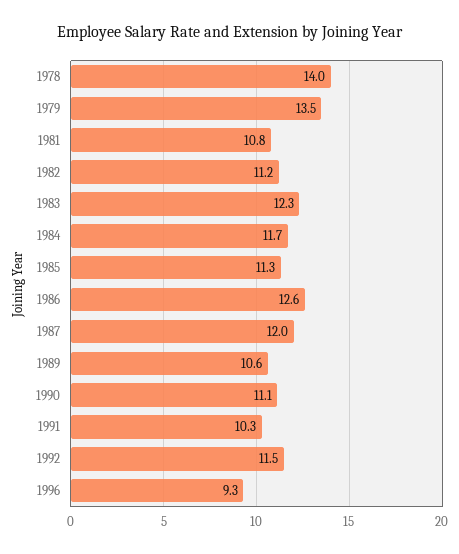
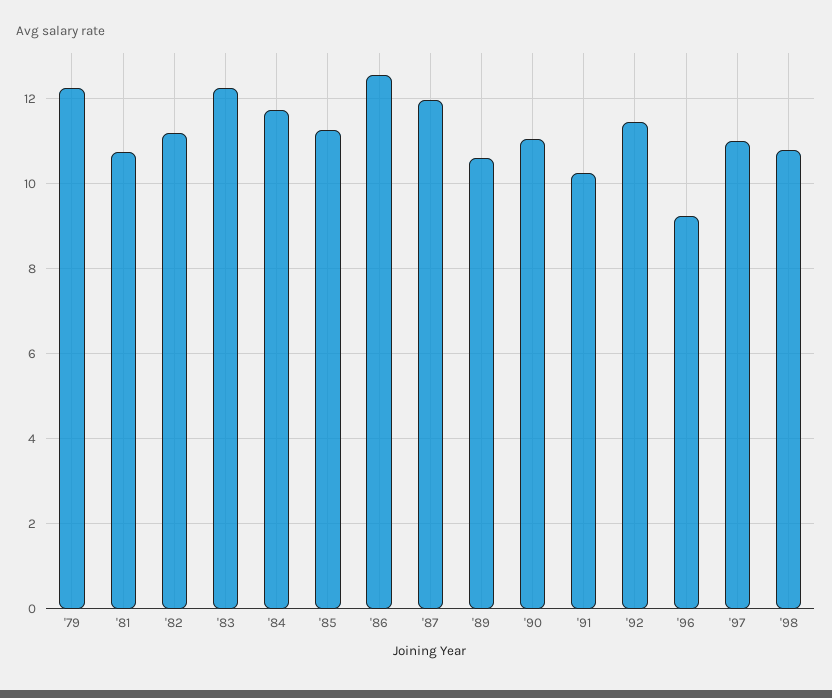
1978: 14 -> none
1979: 13.5 -> 12.2
'97: none -> 11
'98: none -> 10.8

